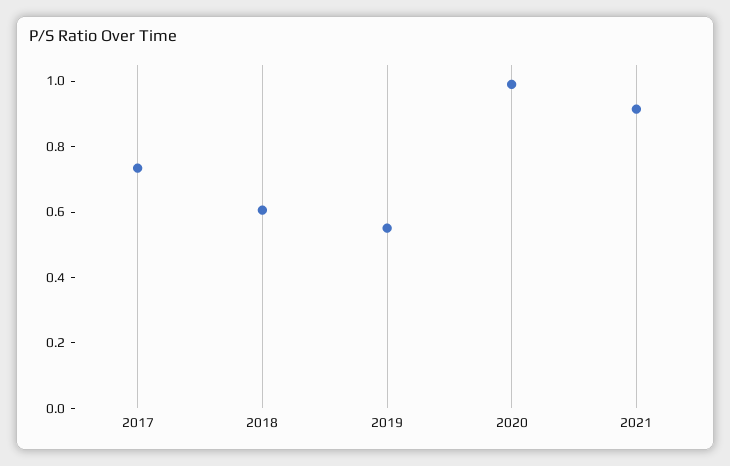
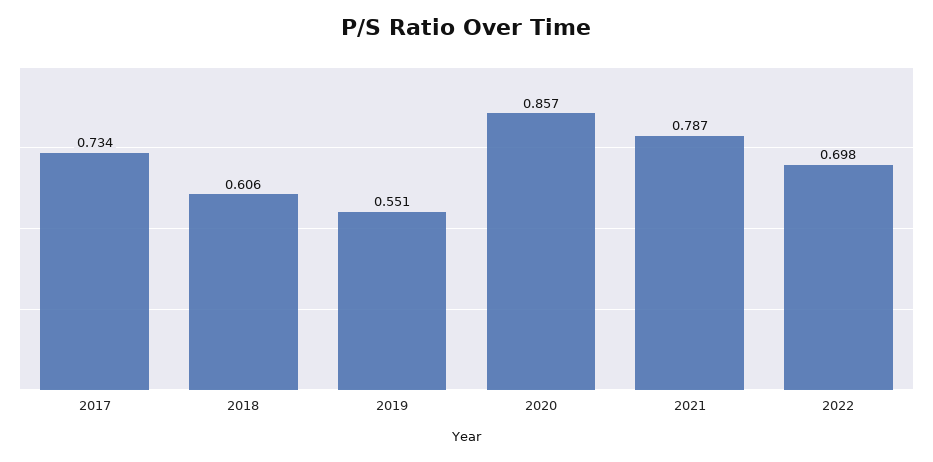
2020: 1 -> 0.857
2021: 0.9 -> 0.787
2022: none -> 0.698

